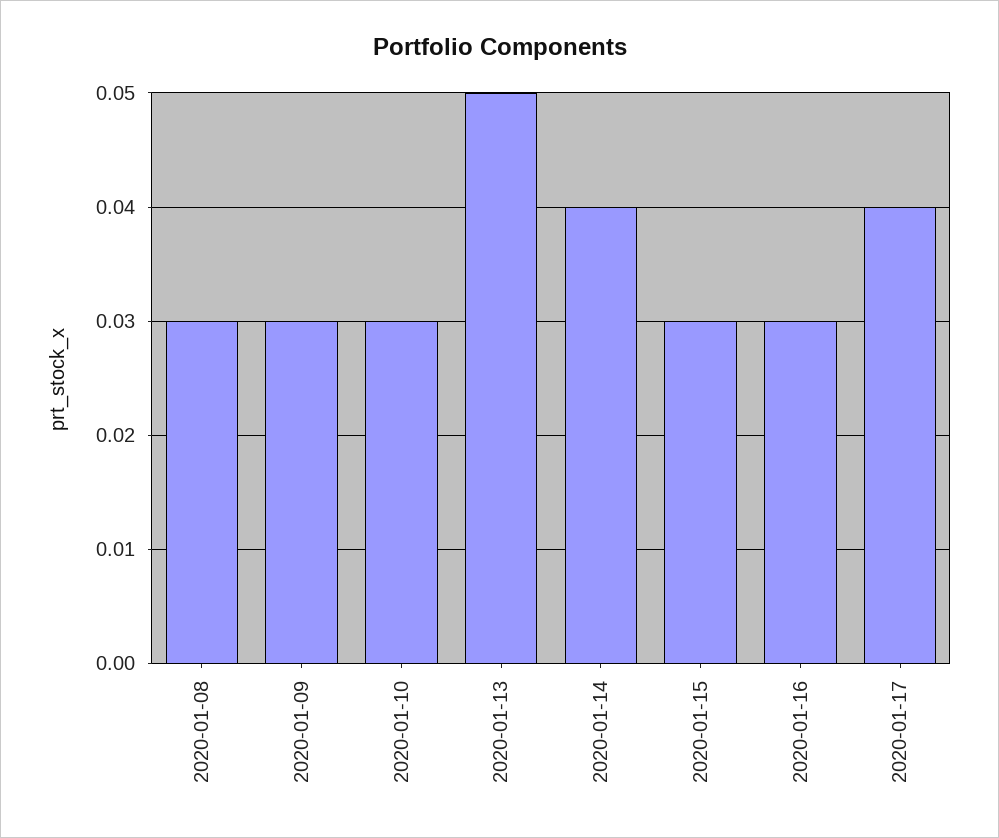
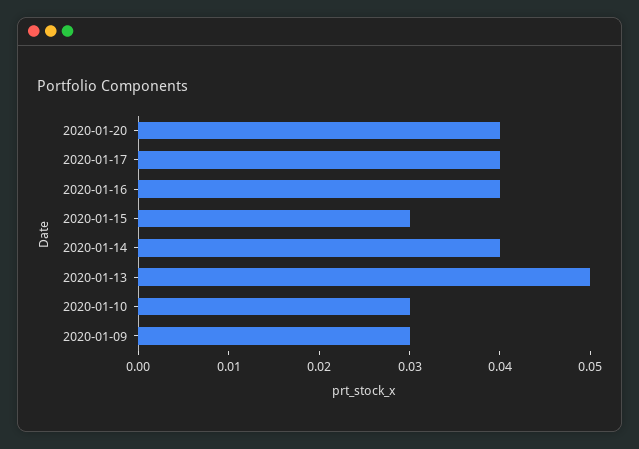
2020-01-08: 0.03 -> none
2020-01-16: 0.03 -> 0.04
2020-01-20: none -> 0.04

